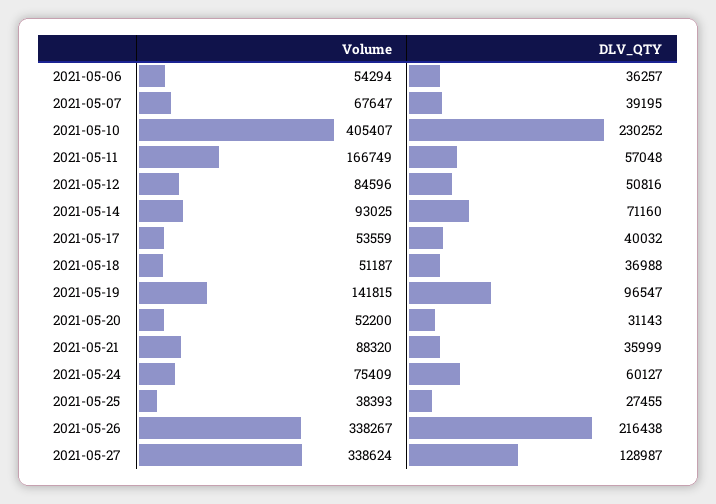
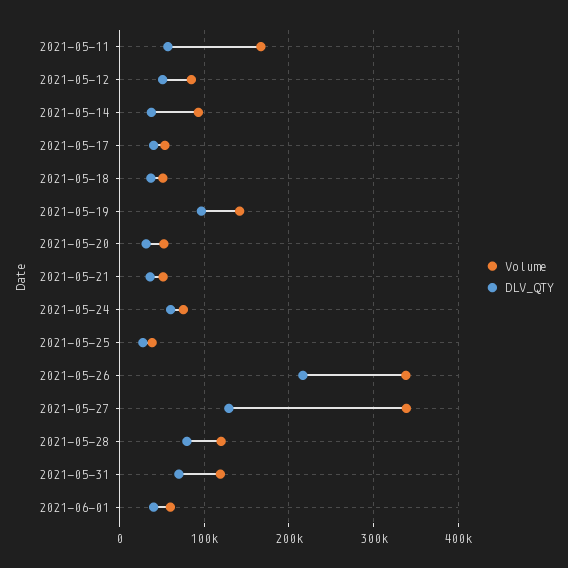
Volume, 2021-05-06: 54294 -> none
DLV_QTY, 2021-05-06: 36257 -> none
Volume, 2021-05-07: 67647 -> none
DLV_QTY, 2021-05-07: 39195 -> none
Volume, 2021-05-10: 405407 -> none
DLV_QTY, 2021-05-10: 230252 -> none
DLV_QTY, 2021-05-14: 71160 -> 40000
Volume, 2021-05-21: 88320 -> 50000
Volume, 2021-05-28: none -> 120000
DLV_QTY, 2021-05-28: none -> 80000
Volume, 2021-05-31: none -> 120000
DLV_QTY, 2021-05-31: none -> 70000
Volume, 2021-06-01: none -> 60000
DLV_QTY, 2021-06-01: none -> 40000

